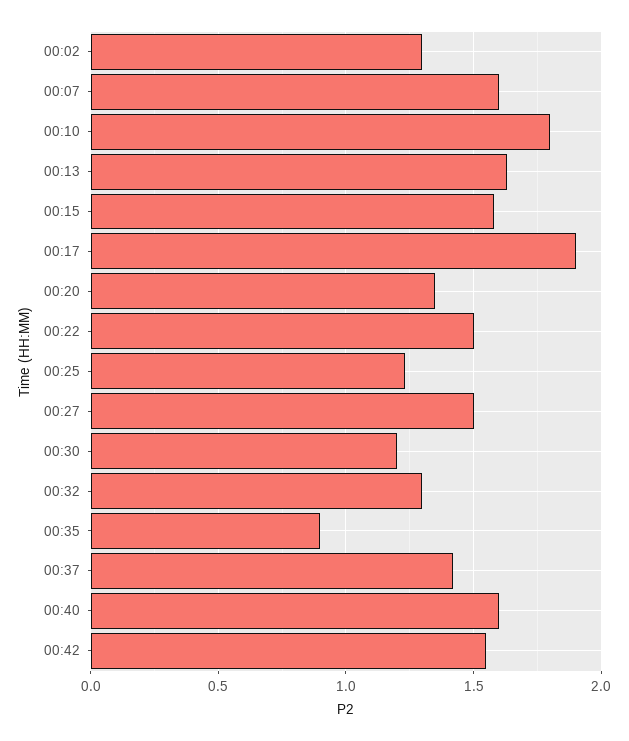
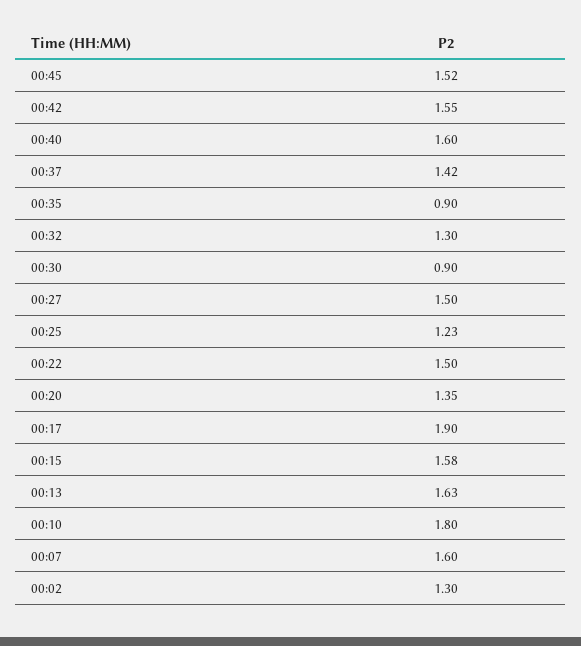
00:30: 1.2 -> 0.9
00:45: none -> 1.52

